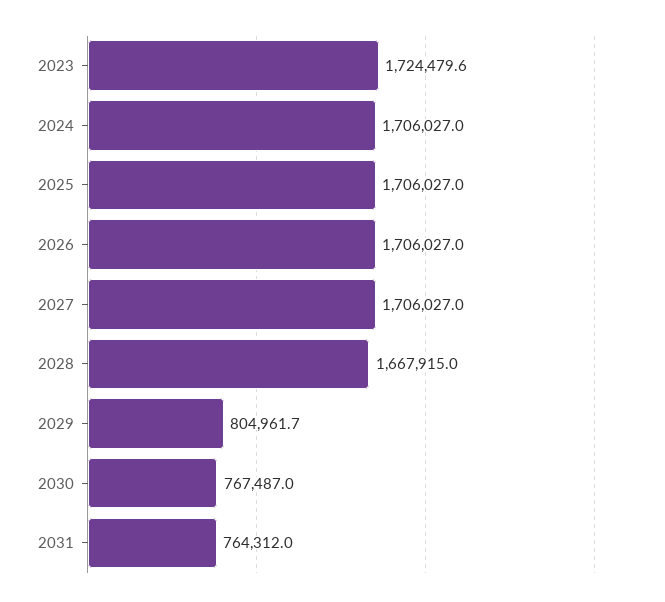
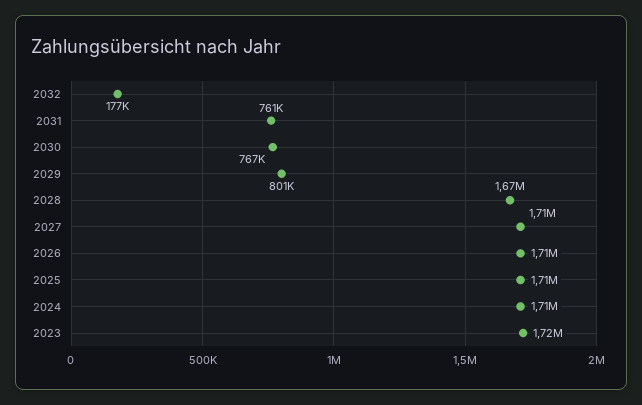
2029: 804961.7 -> 801000
2031: 764312 -> 761000
2032: none -> 177000

